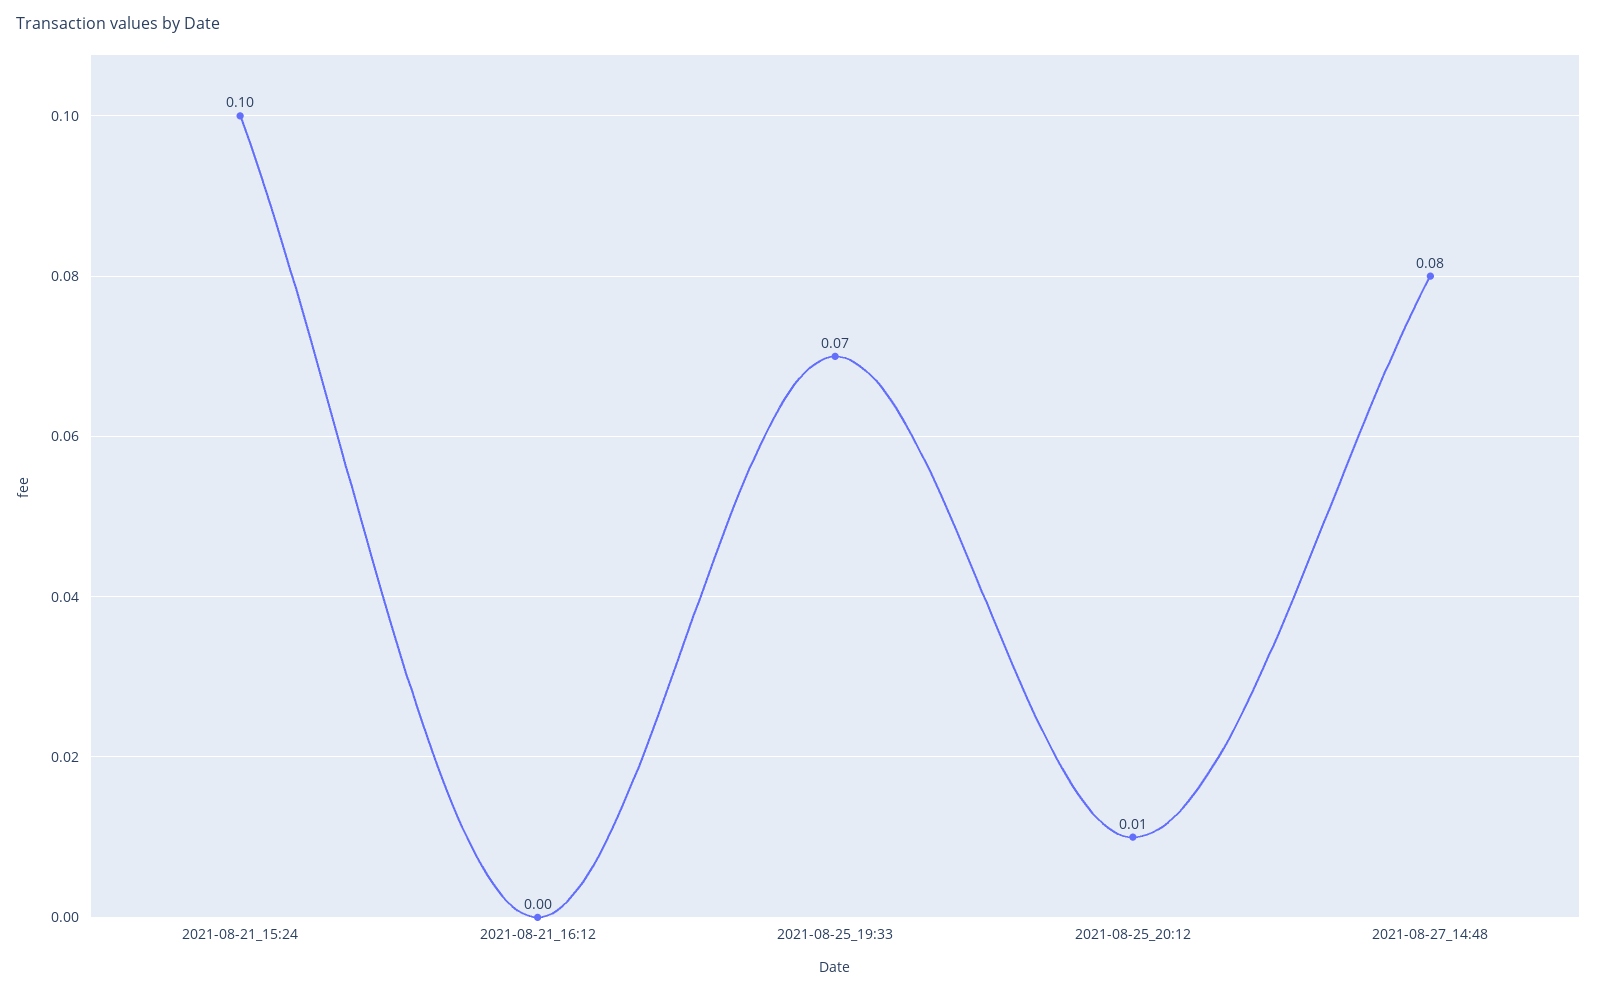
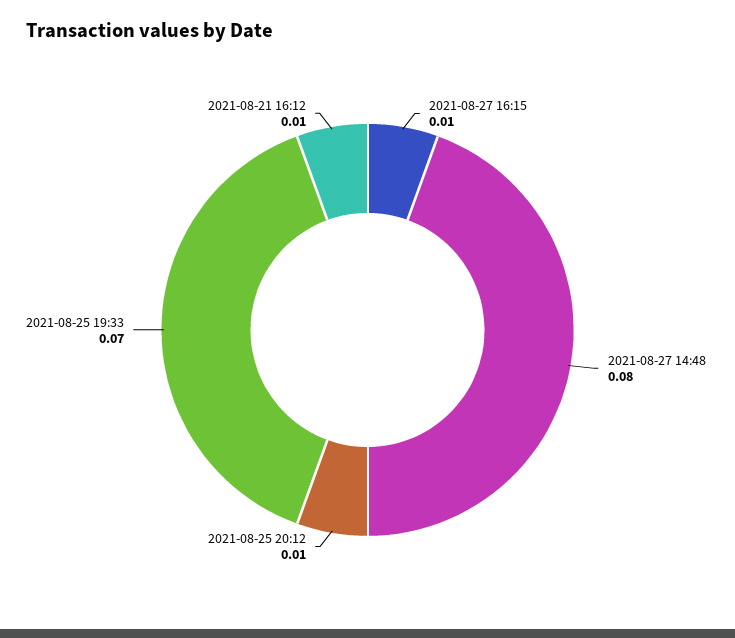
2021-08-21_15:24: 0.1 -> none
2021-08-21_16:12: 0 -> 0.01
2021-08-27 16:15: none -> 0.01

